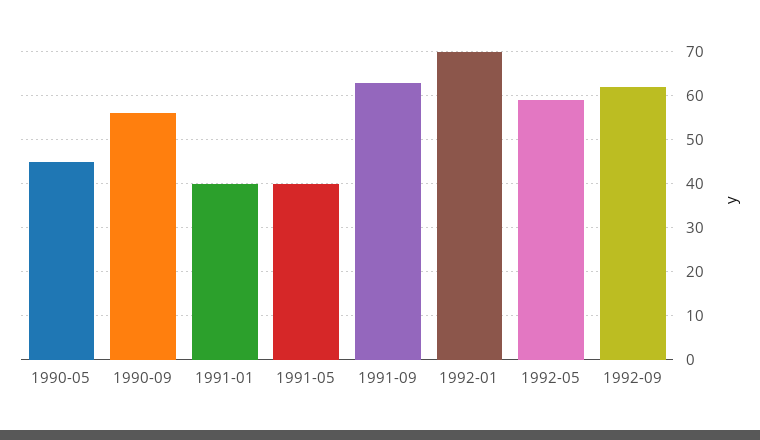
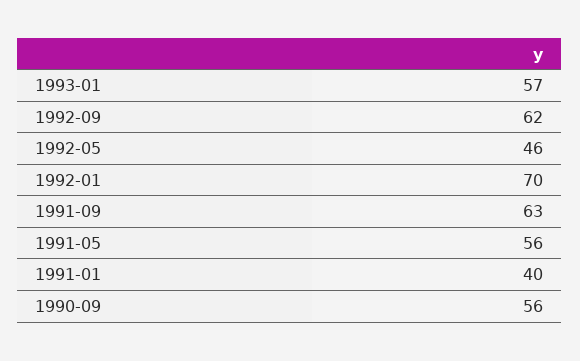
1990-05: 45 -> none
1991-05: 40 -> 56
1992-05: 60 -> 46
1993-01: none -> 57

